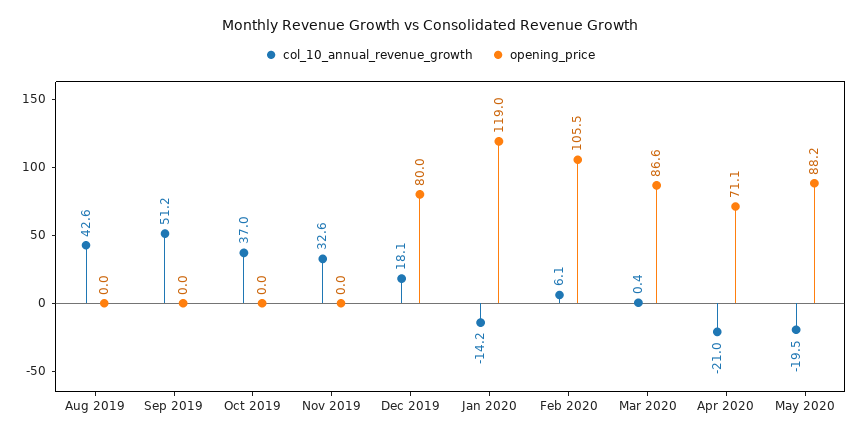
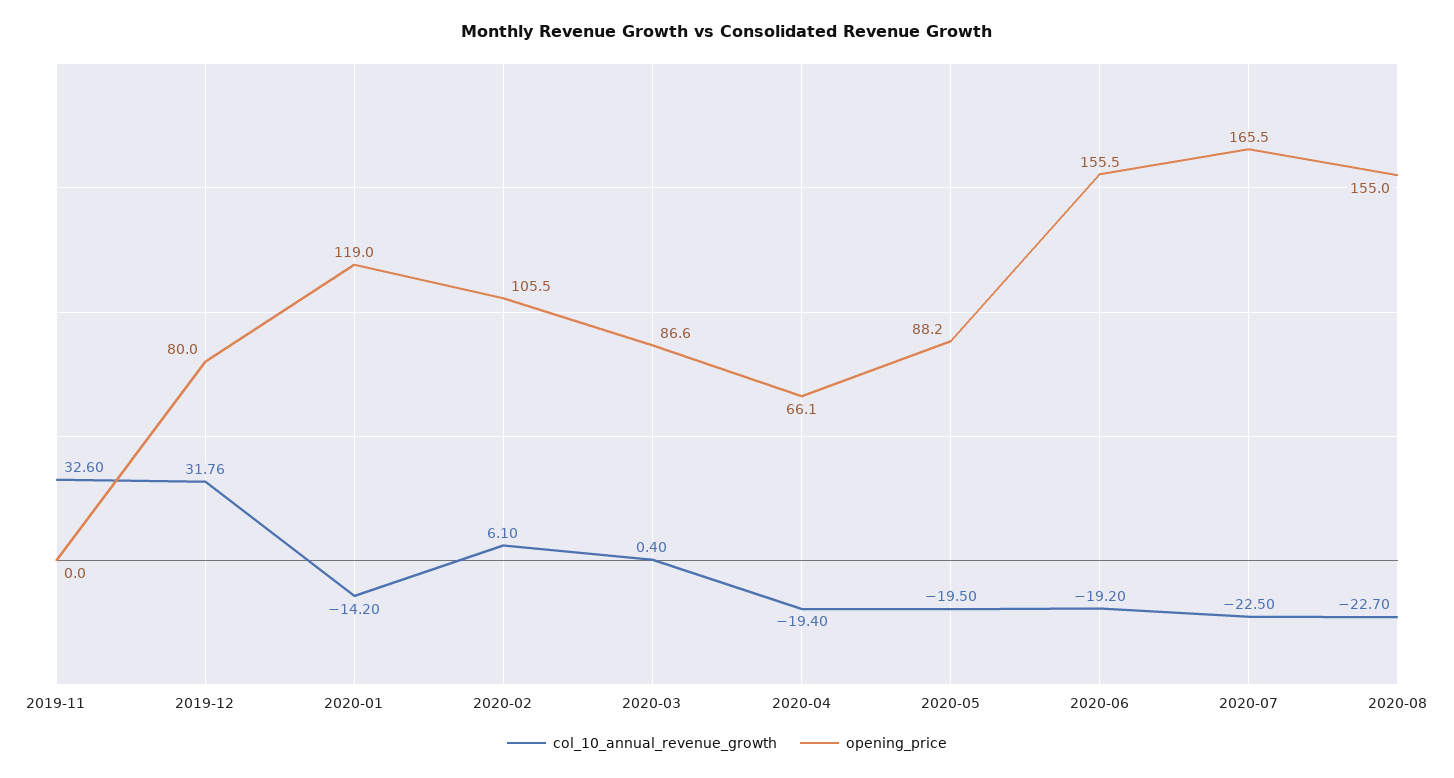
col_10_annual_revenue_growth, Aug 2019: 42.6 -> none
opening_price, Aug 2019: 0 -> none
col_10_annual_revenue_growth, Sep 2019: 51.2 -> none
opening_price, Sep 2019: 0 -> none
col_10_annual_revenue_growth, Oct 2019: 37 -> none
opening_price, Oct 2019: 0 -> none
col_10_annual_revenue_growth, Dec 2019: 18.1 -> 31.76
col_10_annual_revenue_growth, Apr 2020: -21 -> -19.4
opening_price, Apr 2020: 71.1 -> 66.1
col_10_annual_revenue_growth, 2020-06: none -> -19.2
opening_price, 2020-06: none -> 155.5
col_10_annual_revenue_growth, 2020-07: none -> -22.5
opening_price, 2020-07: none -> 165.5
col_10_annual_revenue_growth, 2020-08: none -> -22.7
opening_price, 2020-08: none -> 155

